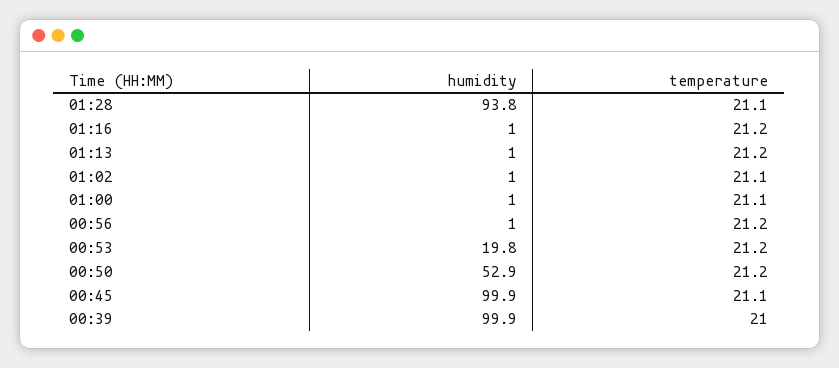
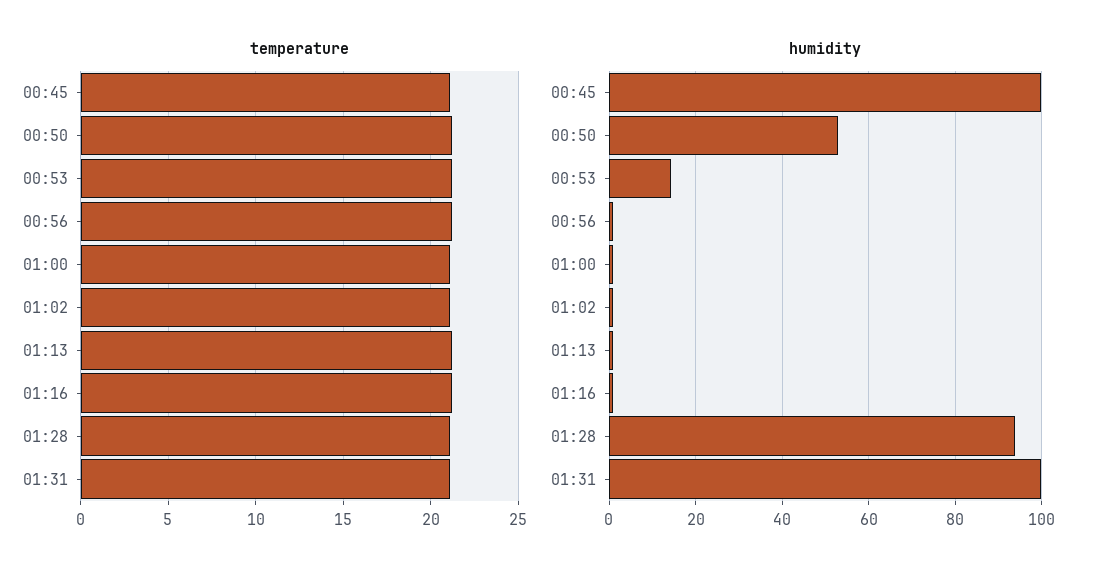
humidity, 00:53: 19.8 -> 14
humidity, 00:39: 99.9 -> none
temperature, 00:39: 21 -> none
temperature, 01:31: none -> 21
humidity, 01:31: none -> 100

